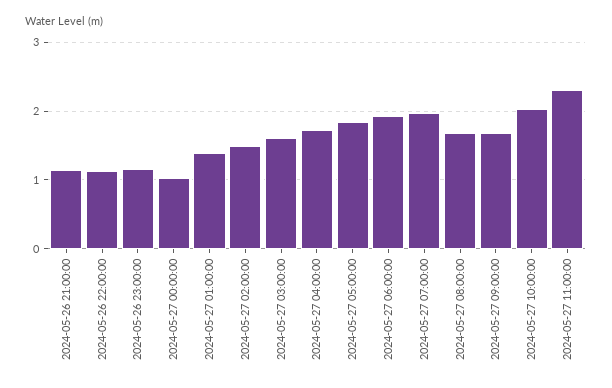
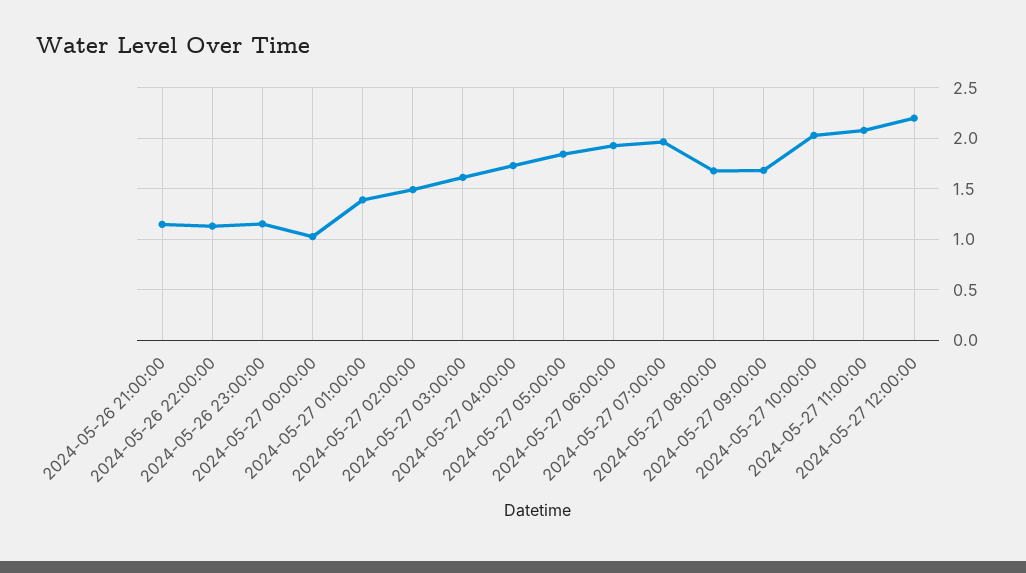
2024-05-27 11:00:00: 2.3 -> 2.1
2024-05-27 12:00:00: none -> 2.2

